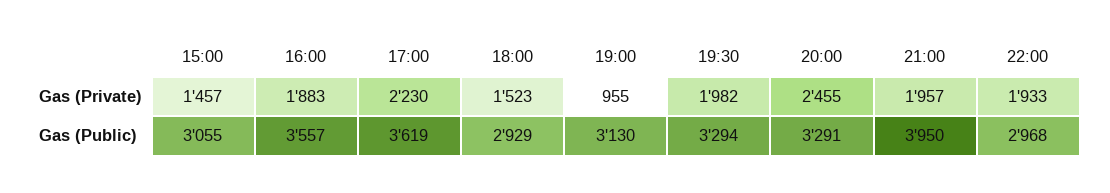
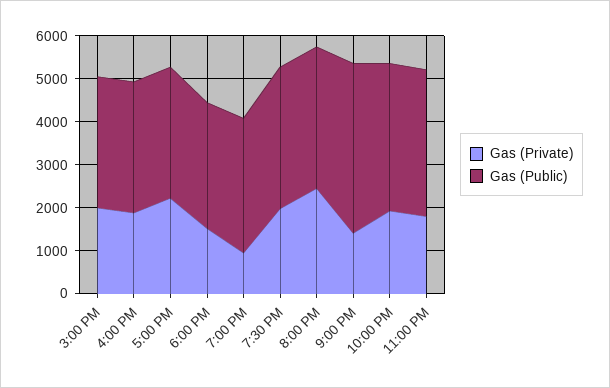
Gas (Private), 15:00: 1457 -> 2000
Gas (Private), 21:00: 1957 -> 1400
Gas (Public), 16:00: 3557 -> 3000
Gas (Public), 17:00: 3619 -> 3000
Gas (Public), 22:00: 2968 -> 3400
Gas (Private), 11:00 PM: none -> 1800
Gas (Public), 11:00 PM: none -> 3400

